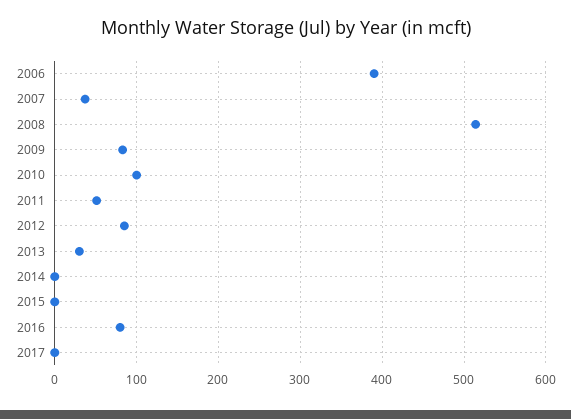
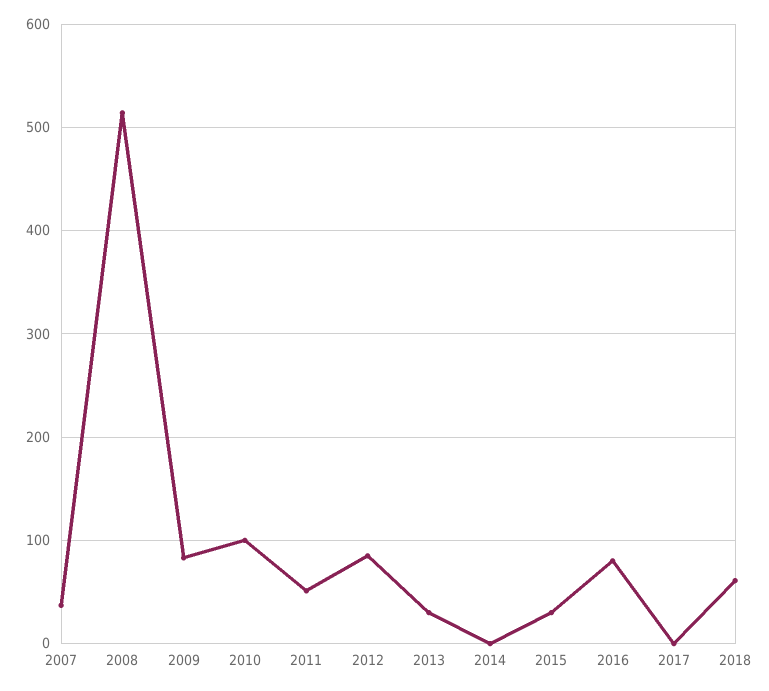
2006: 390 -> none
2015: 0 -> 30
2018: none -> 60

